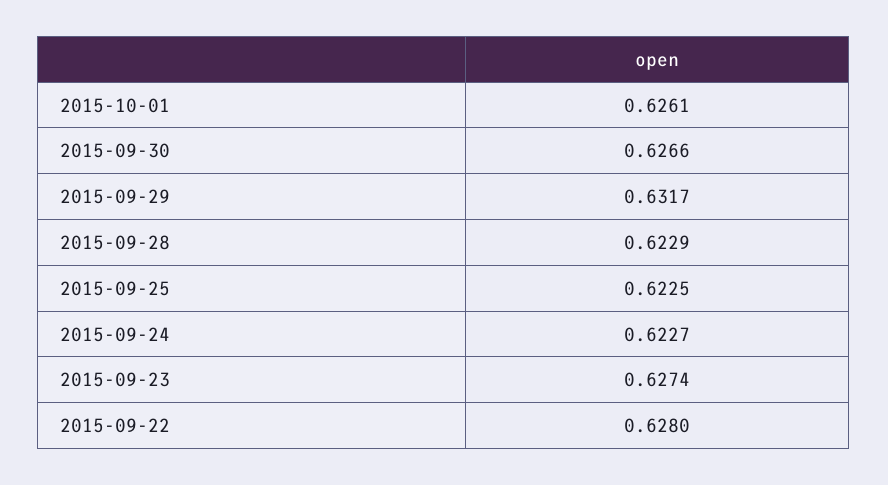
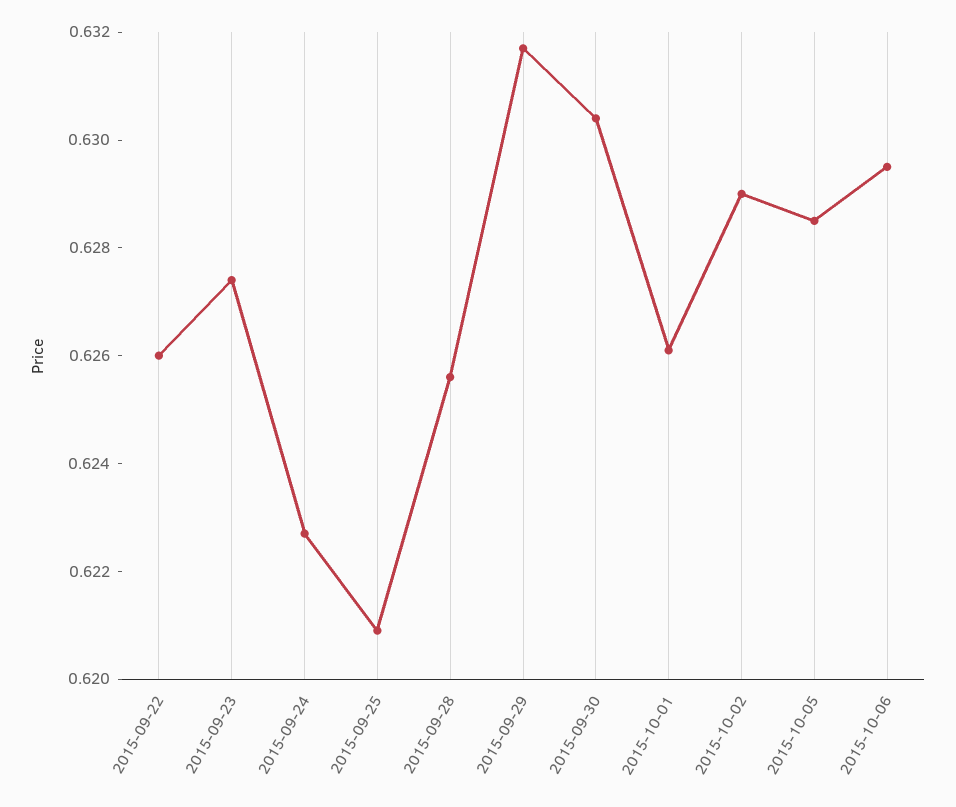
2015-09-30: 0.6266 -> 0.6305
2015-09-28: 0.6229 -> 0.6255
2015-09-25: 0.6225 -> 0.621
2015-09-22: 0.628 -> 0.626
2015-10-02: none -> 0.629
2015-10-05: none -> 0.6285
2015-10-06: none -> 0.6295

